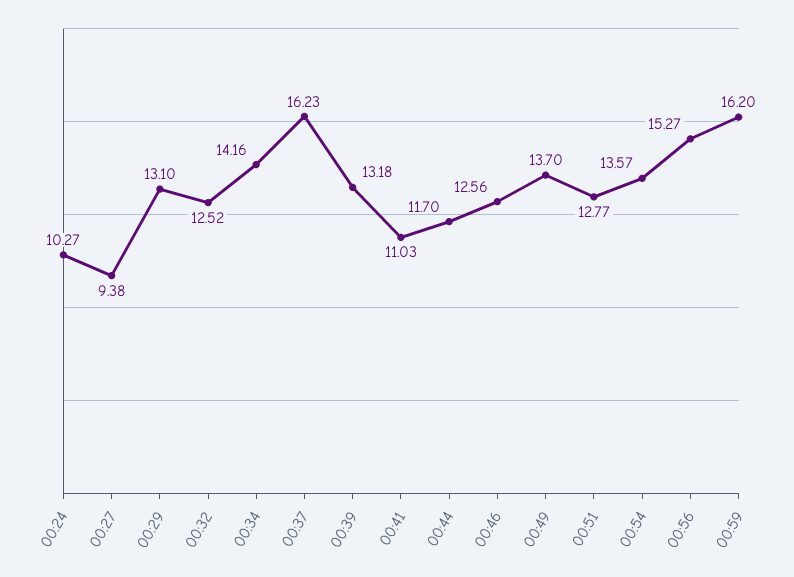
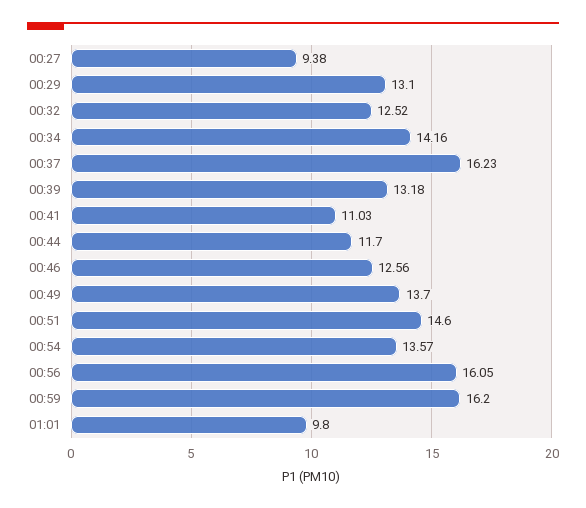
00:24: 10.27 -> none
00:51: 12.77 -> 14.6
00:56: 15.27 -> 16.05
01:01: none -> 9.8

